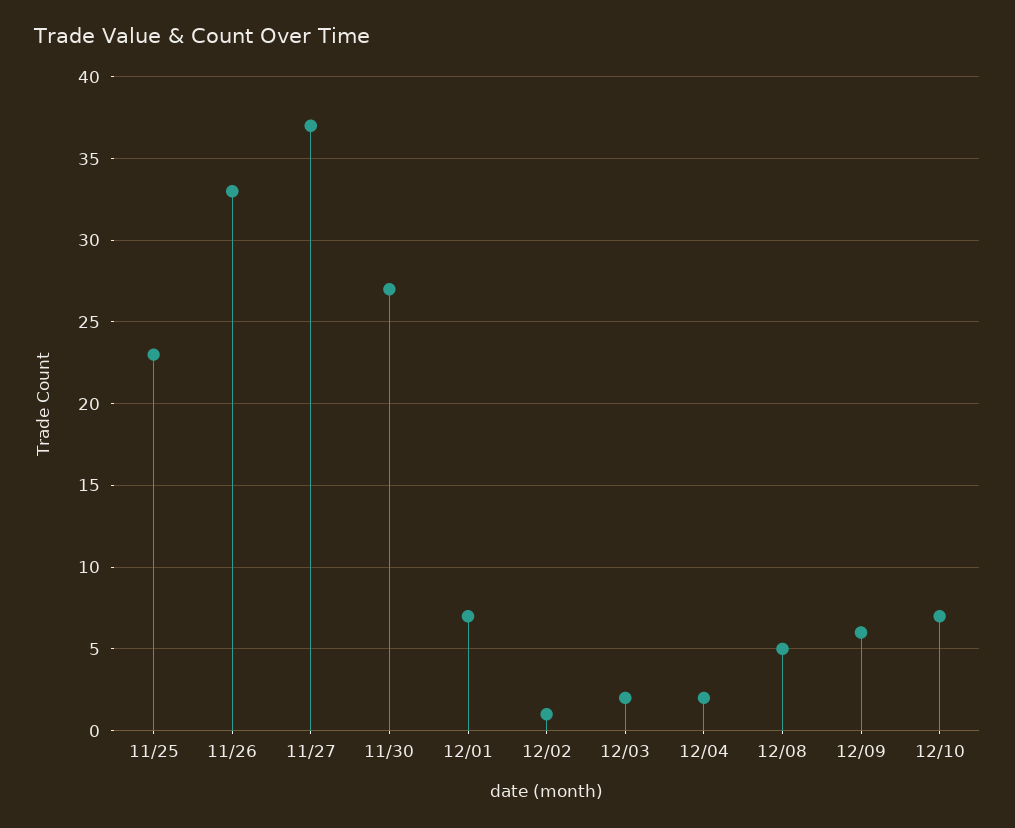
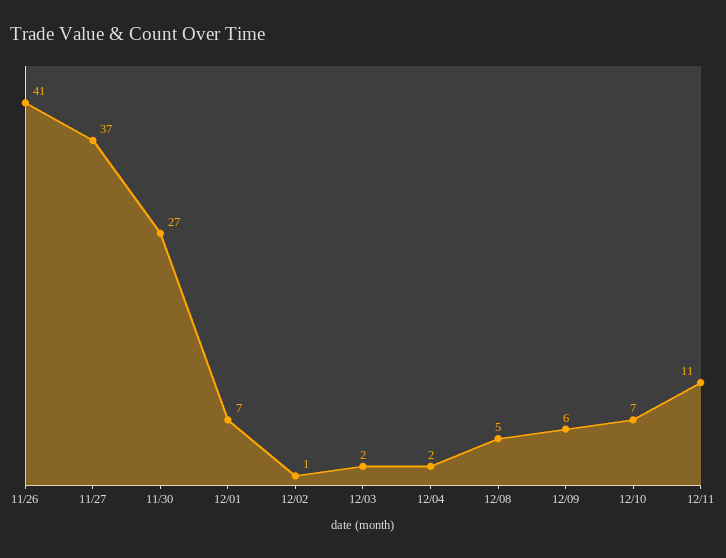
11/25: 23 -> none
11/26: 33 -> 41
12/11: none -> 11

